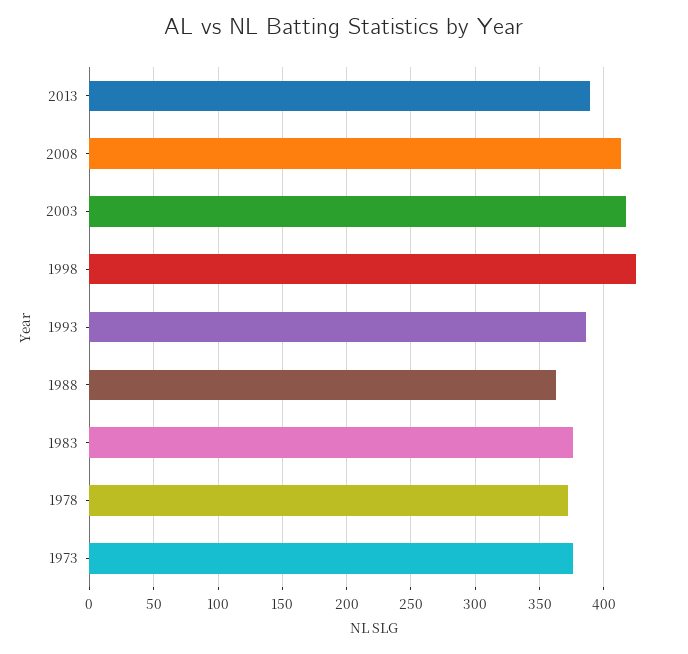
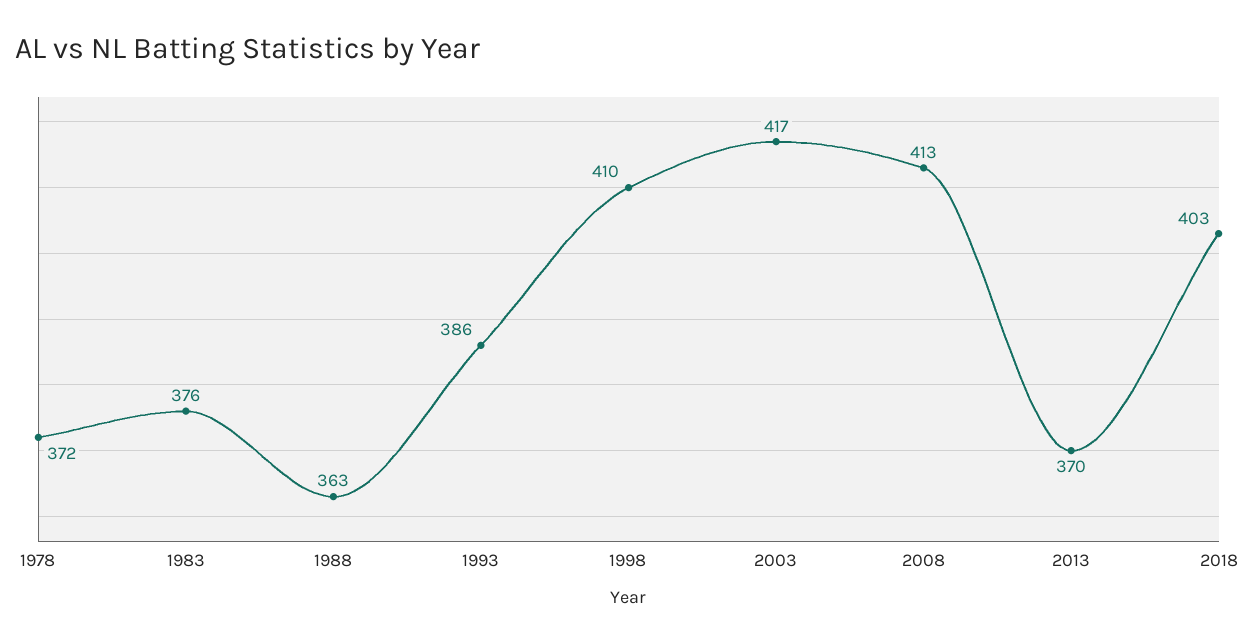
2013: 390 -> 370
1998: 425 -> 410
1973: 375 -> none
2018: none -> 403

